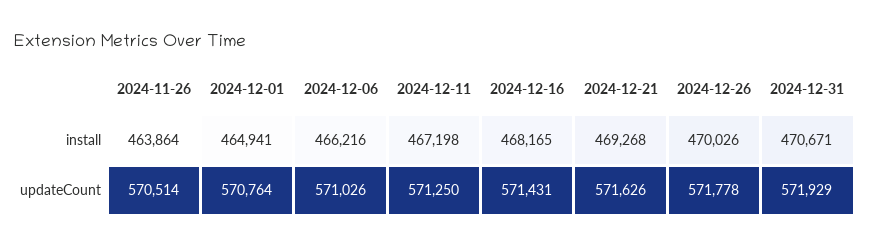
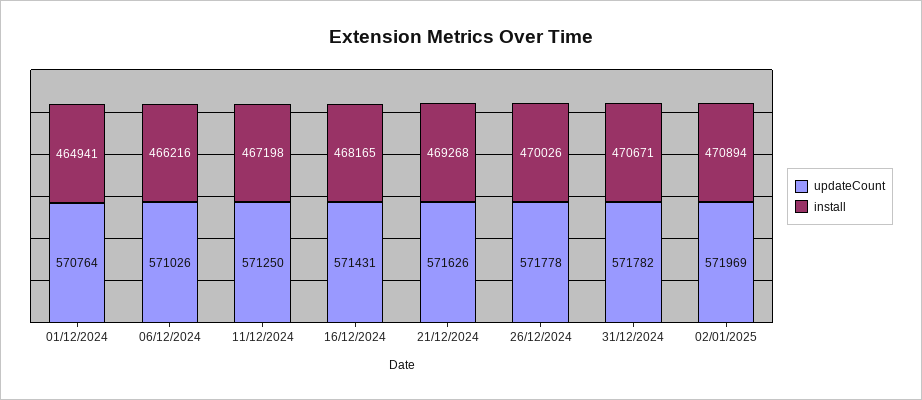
install, 2024-11-26: 463864 -> none
updateCount, 2024-11-26: 570514 -> none
updateCount, 2024-12-31: 571929 -> 571782
updateCount, 02/01/2025: none -> 571969
install, 02/01/2025: none -> 470894

